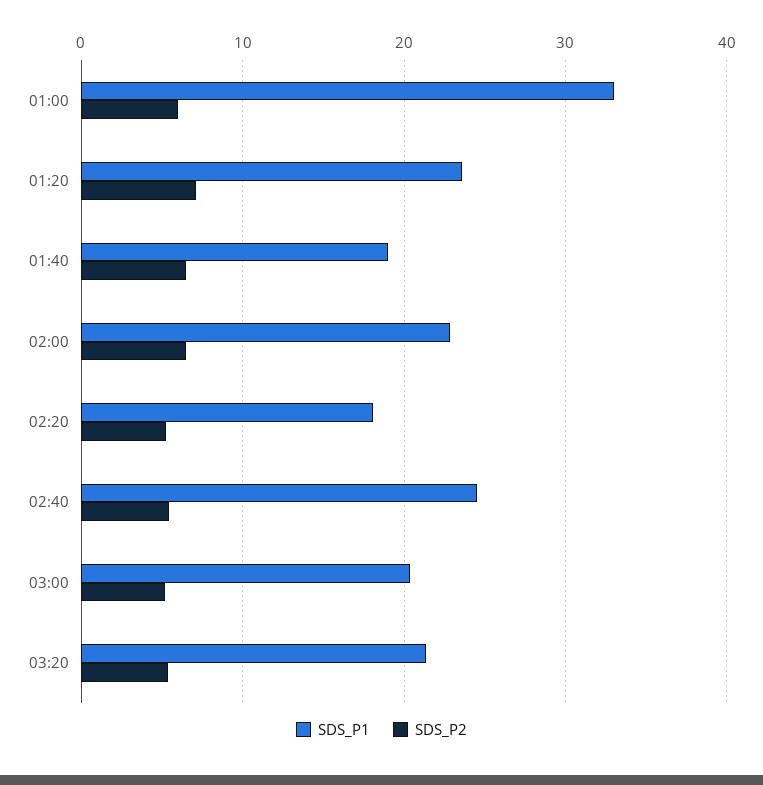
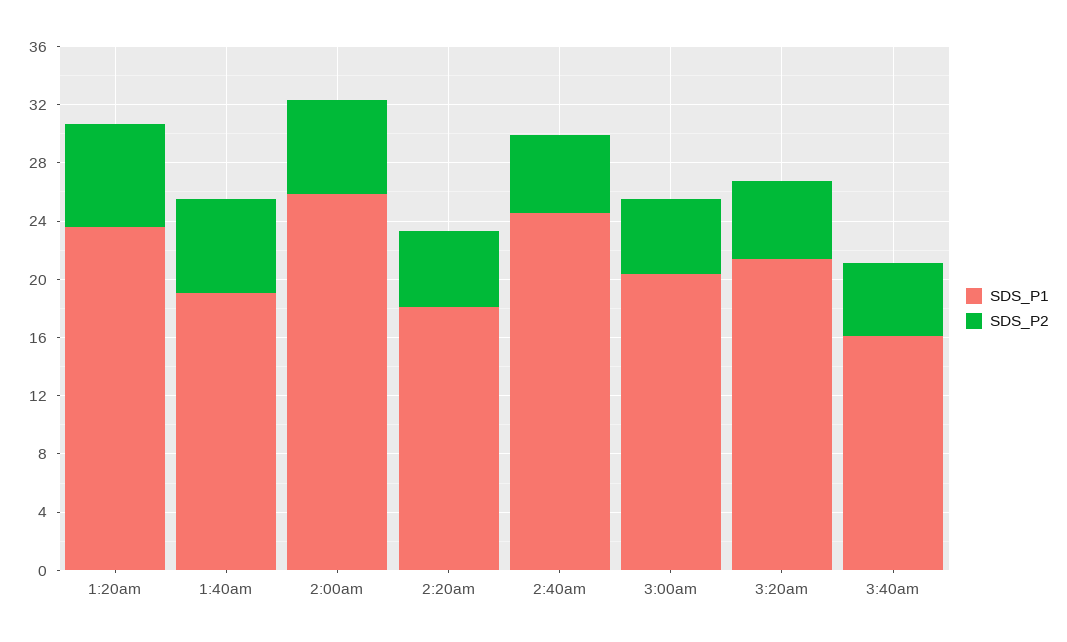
SDS_P1, 01:00: 33 -> none
SDS_P2, 01:00: 6 -> none
SDS_P1, 02:00: 23 -> 26
SDS_P1, 3:40am: none -> 16
SDS_P2, 3:40am: none -> 5

